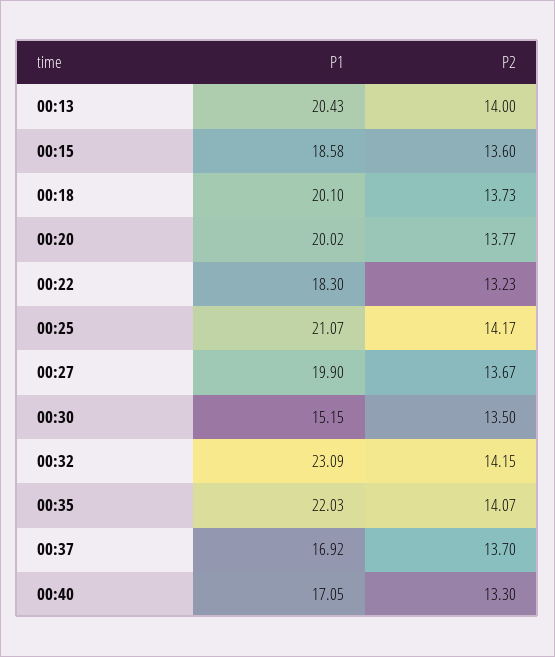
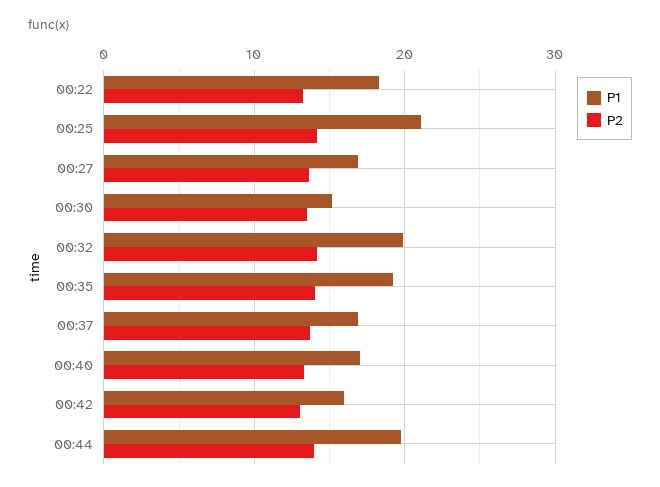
P1, 00:13: 20.43 -> none
P2, 00:13: 14 -> none
P1, 00:15: 18.58 -> none
P2, 00:15: 13.6 -> none
P1, 00:18: 20.1 -> none
P2, 00:18: 13.73 -> none
P1, 00:20: 20.02 -> none
P2, 00:20: 13.77 -> none
P1, 00:27: 19.9 -> 17
P1, 00:32: 23.09 -> 20
P1, 00:35: 22.03 -> 19
P1, 00:42: none -> 16
P2, 00:42: none -> 13
P1, 00:44: none -> 20
P2, 00:44: none -> 14

